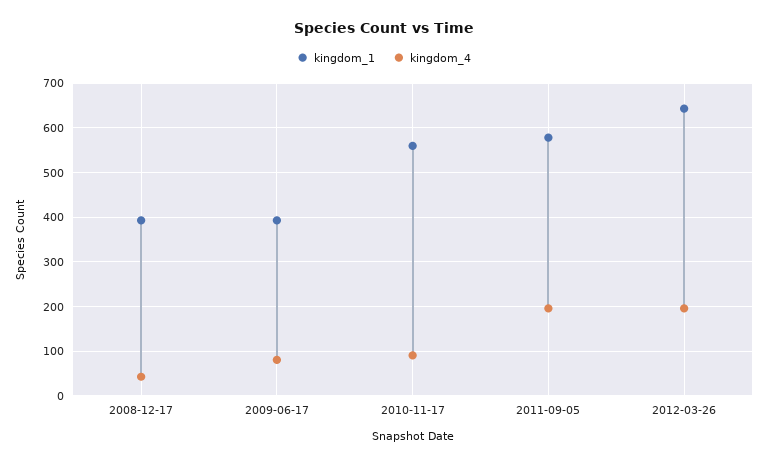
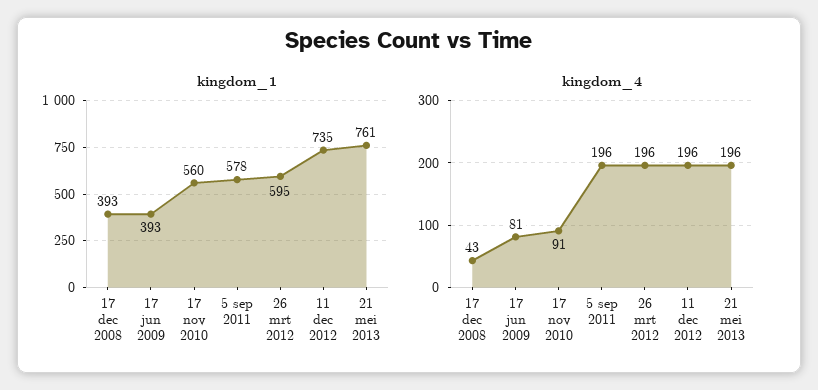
kingdom_1, 2012-03-26: 640 -> 595
kingdom_1, 11 dec 2012: none -> 735
kingdom_1, 21 mei 2013: none -> 761
kingdom_4, 11 dec 2012: none -> 196
kingdom_4, 21 mei 2013: none -> 196

